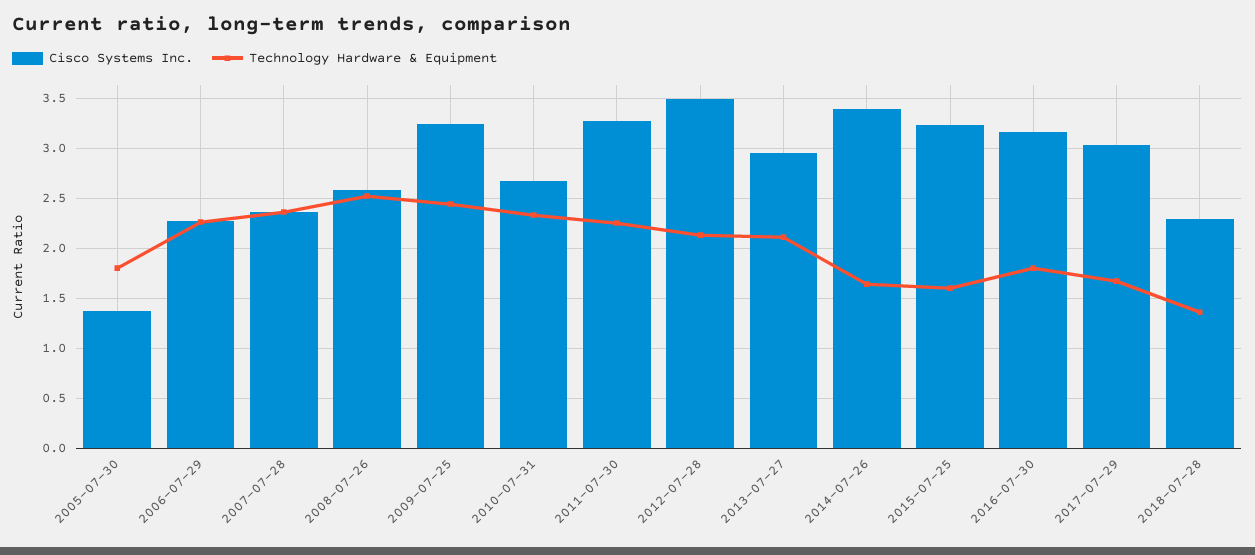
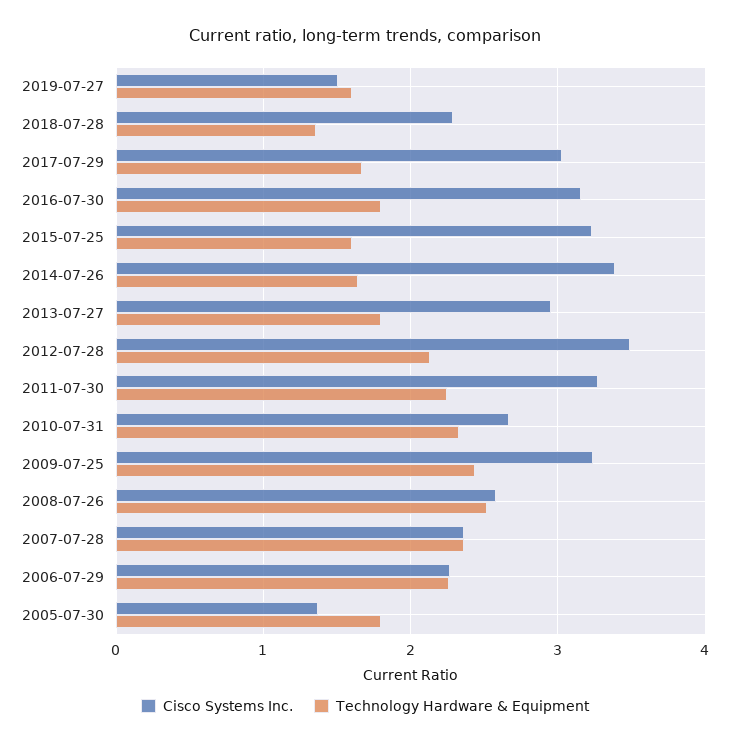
Technology Hardware & Equipment, 2013-07-27: 2.1 -> 1.8
Cisco Systems Inc., 2019-07-27: none -> 1.5
Technology Hardware & Equipment, 2019-07-27: none -> 1.6

